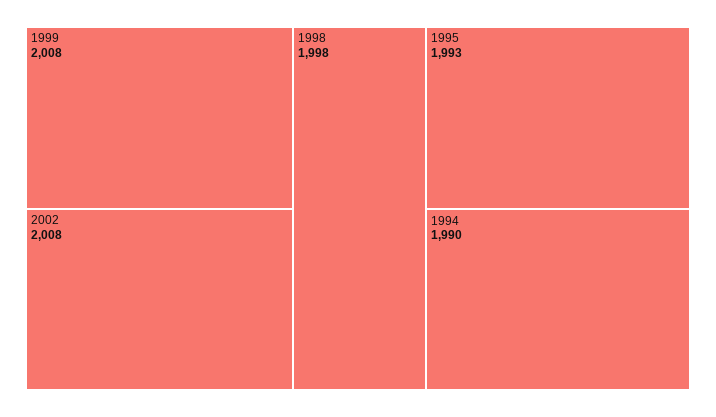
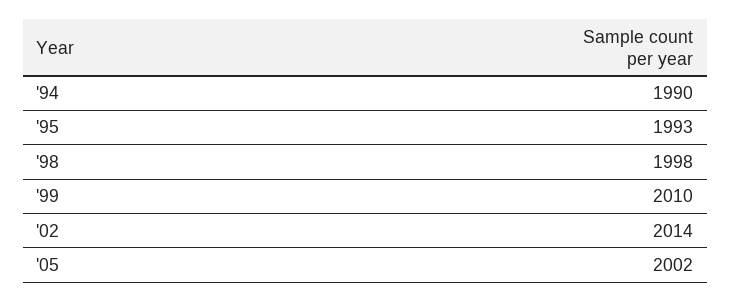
1999: 2008 -> 2010
2002: 2008 -> 2014
'05: none -> 2002

